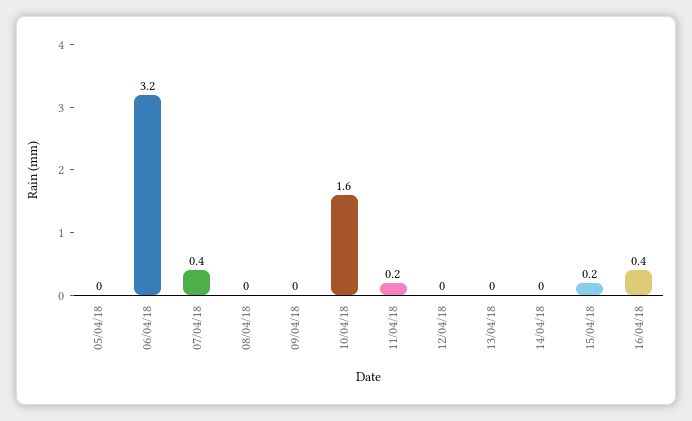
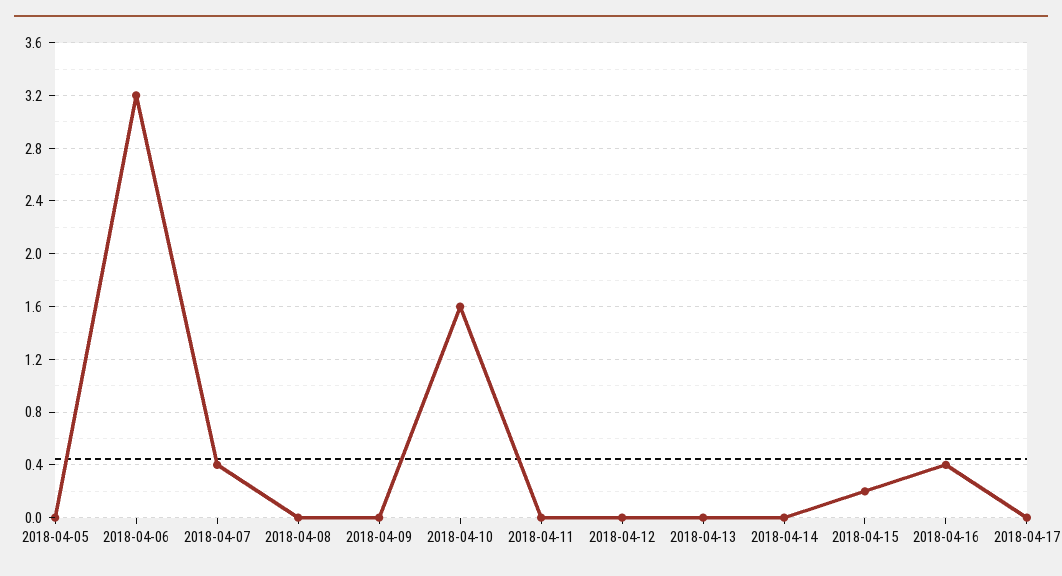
11/04/18: 0.2 -> 0
2018-04-17: none -> 0

